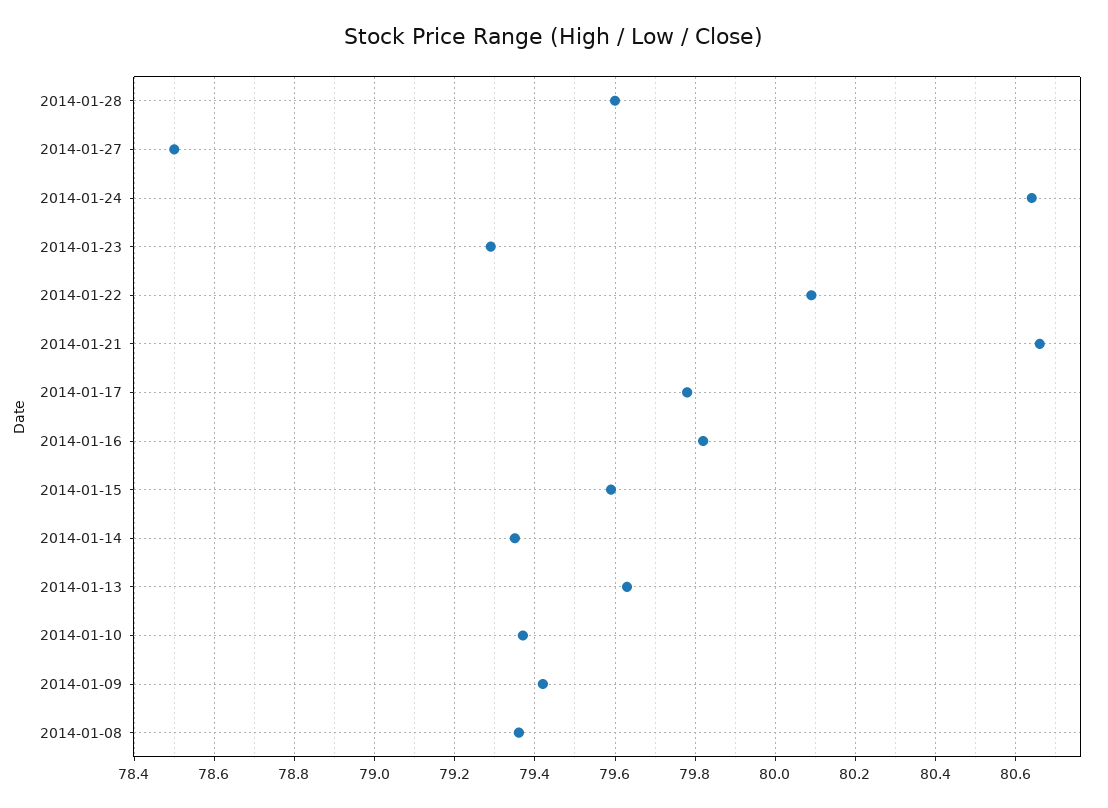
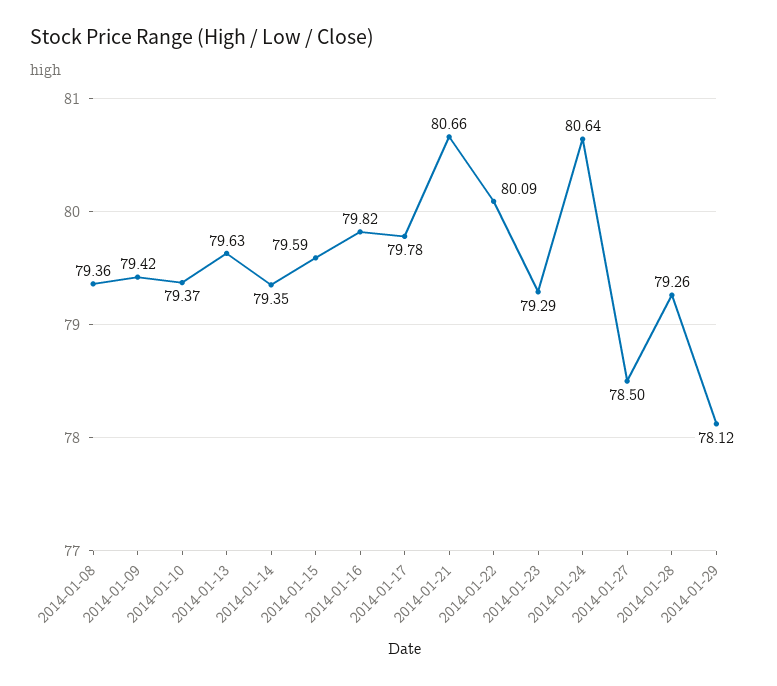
2014-01-28: 79.6 -> 79.26
2014-01-29: none -> 78.12

